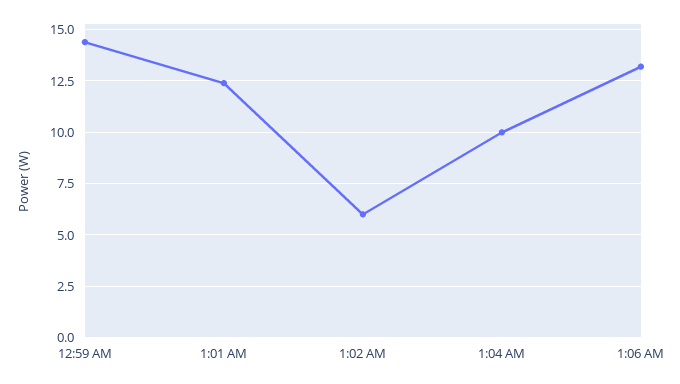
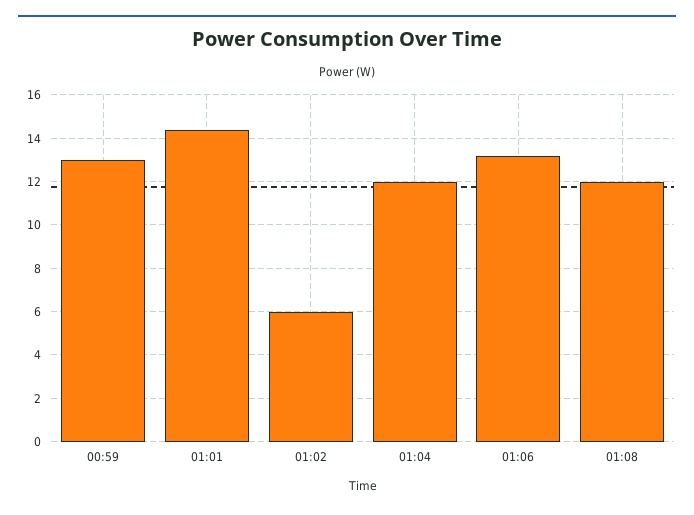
12:59 AM: 14.5 -> 13
1:01 AM: 12.5 -> 14.5
1:04 AM: 10 -> 12
01:08: none -> 12

